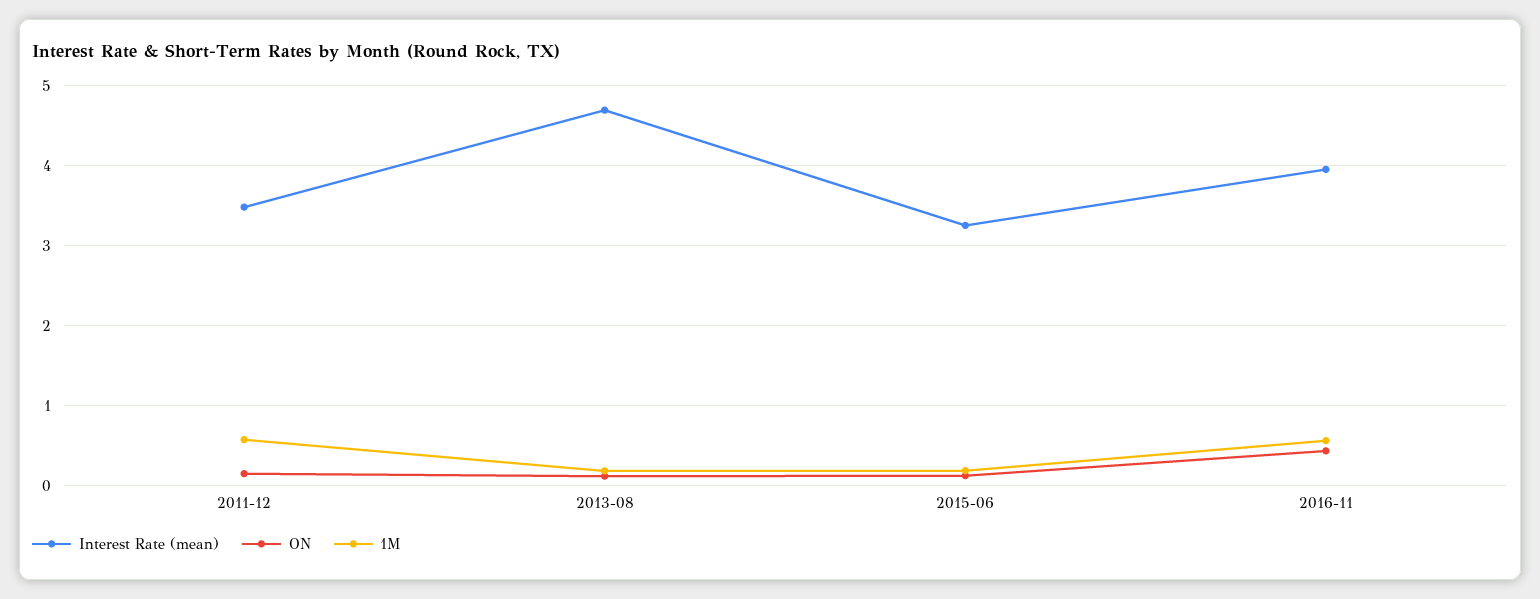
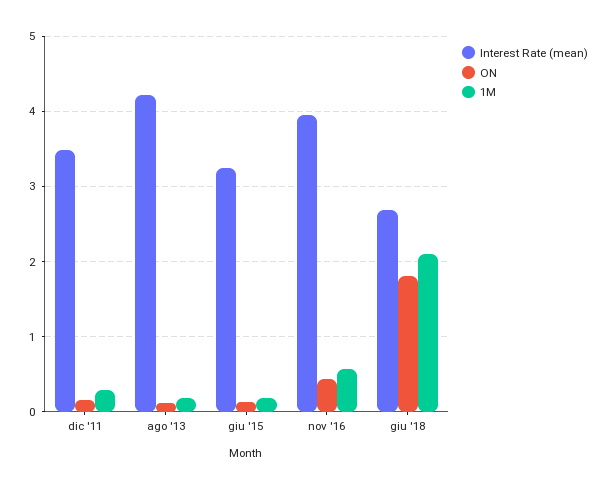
1M, 2011-12: 0.6 -> 0.3
Interest Rate (mean), 2013-08: 4.7 -> 4.2
Interest Rate (mean), giu '18: none -> 2.7
ON, giu '18: none -> 1.8
1M, giu '18: none -> 2.1

